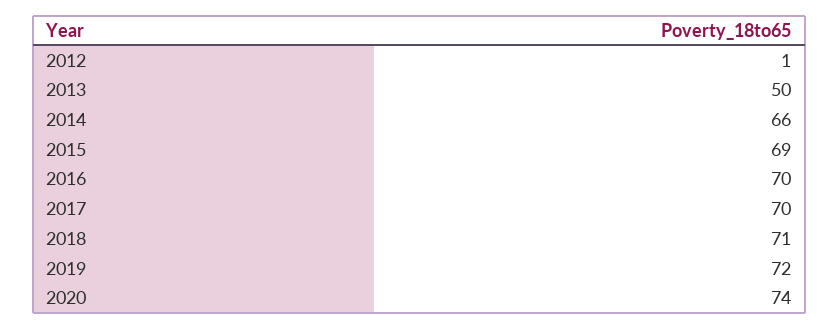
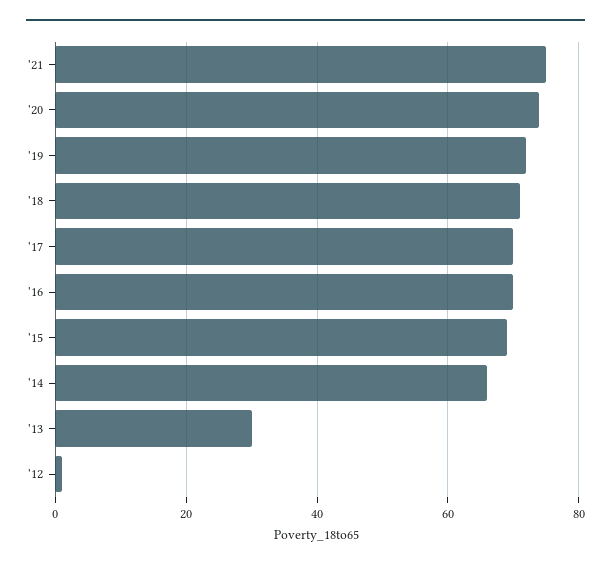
2013: 50 -> 30
'21: none -> 75

